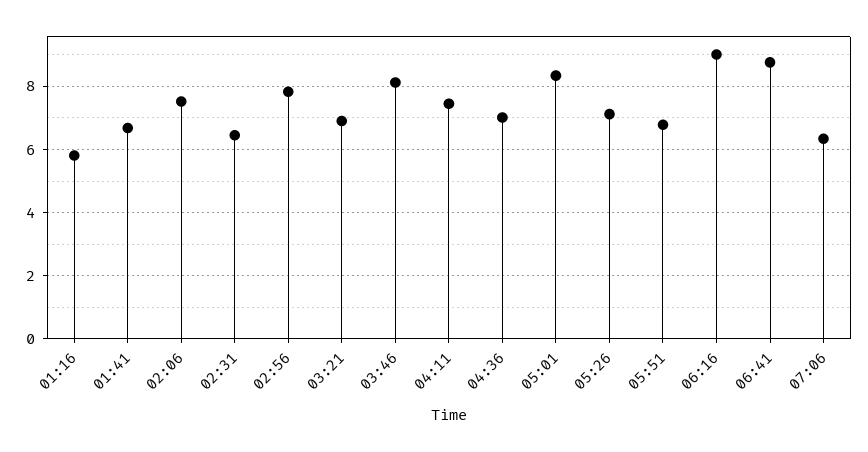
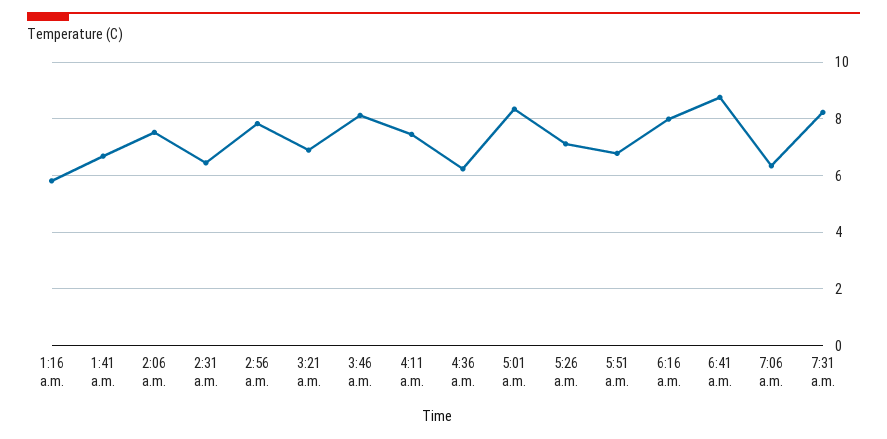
04:36: 7 -> 6.25
06:16: 9 -> 8
7:31 a.m.: none -> 8.25

